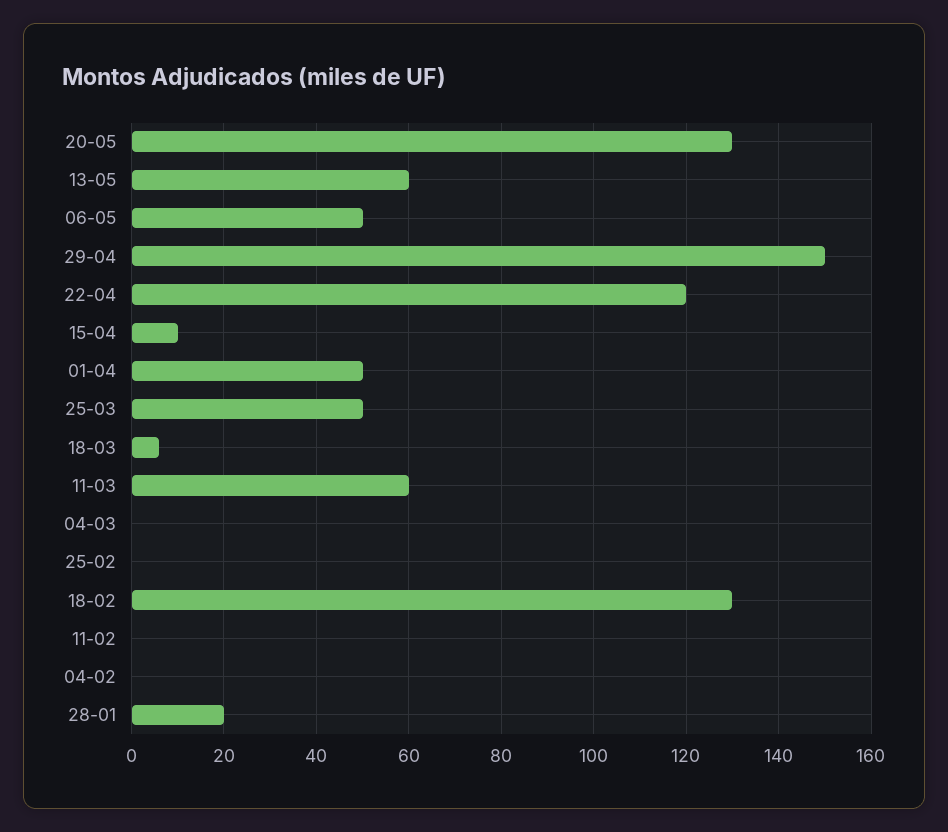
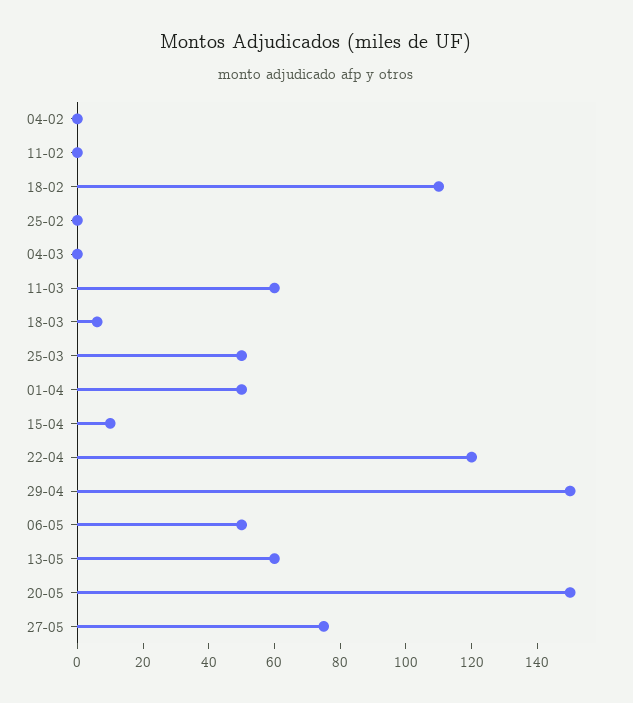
20-05: 130 -> 150
18-02: 130 -> 110
28-01: 20 -> none
27-05: none -> 75

